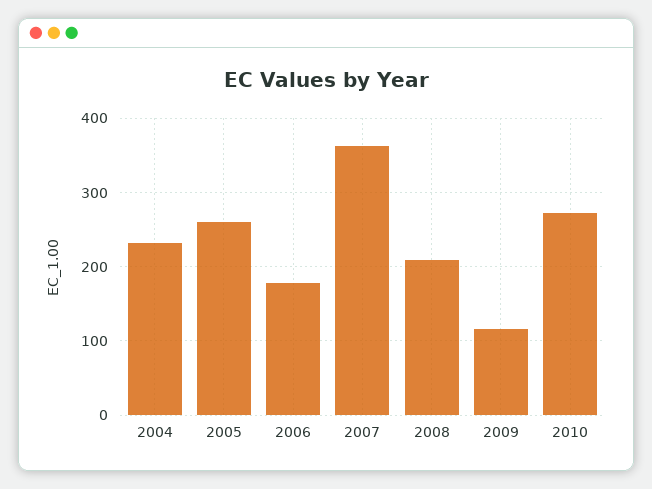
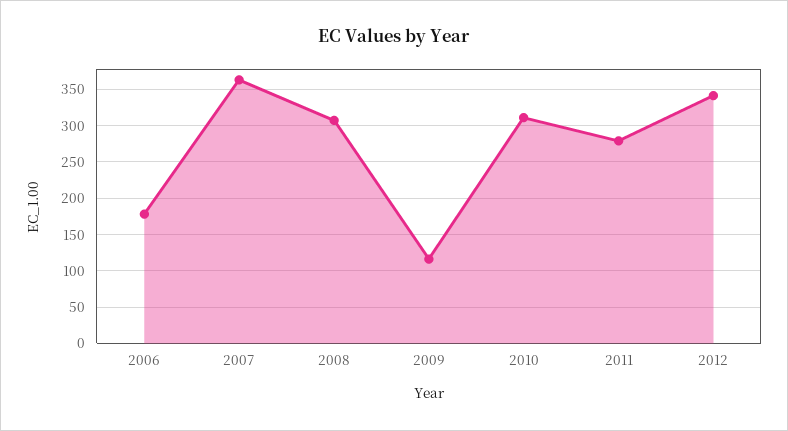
2004: 230 -> none
2005: 260 -> none
2008: 210 -> 310
2010: 270 -> 310
2011: none -> 280
2012: none -> 340

